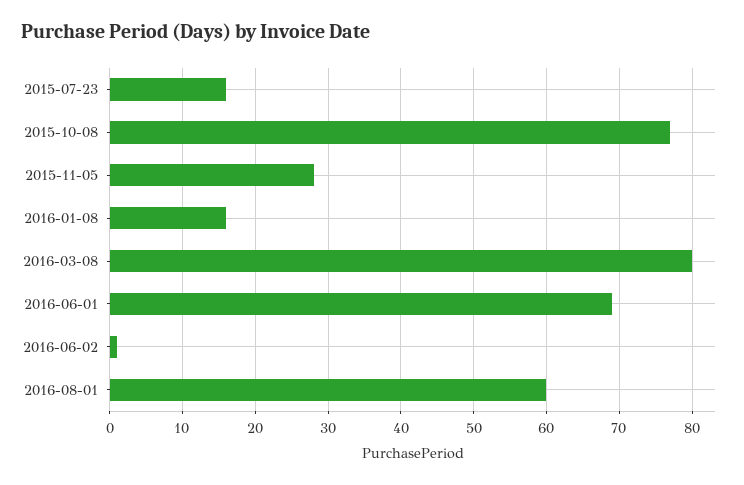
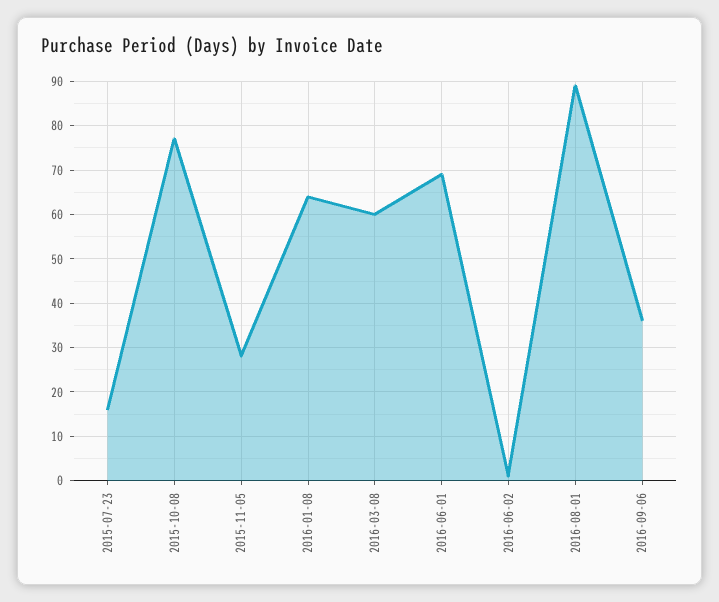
2016-01-08: 16 -> 65
2016-03-08: 80 -> 60
2016-08-01: 60 -> 90
2016-09-06: none -> 35

